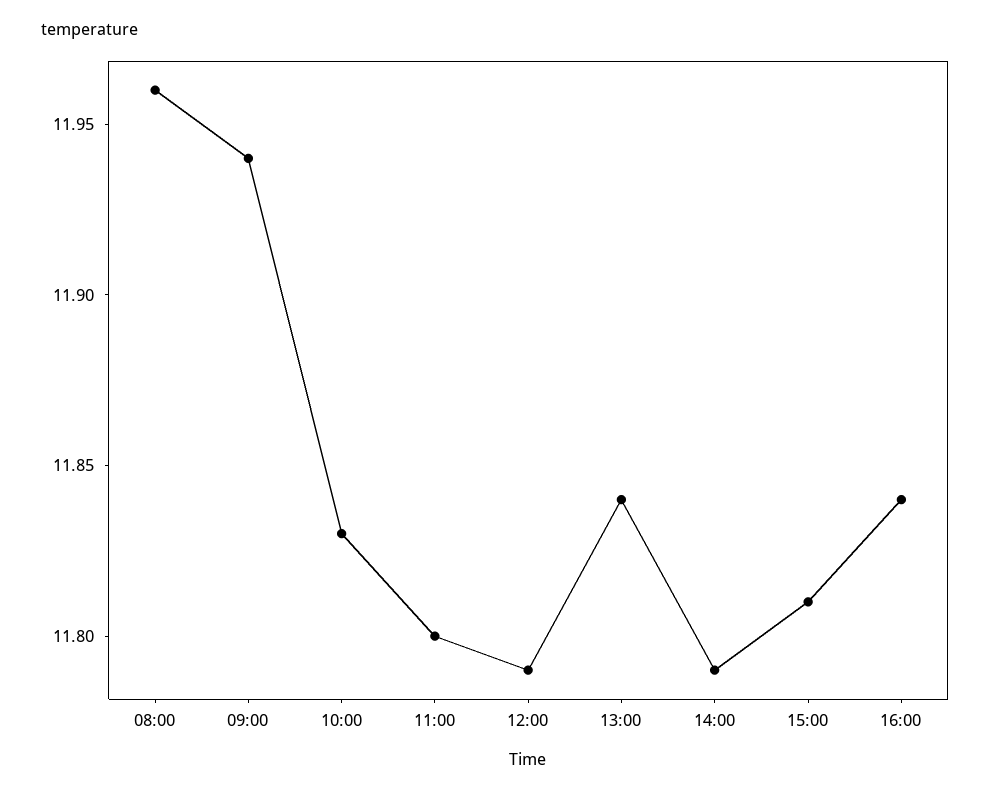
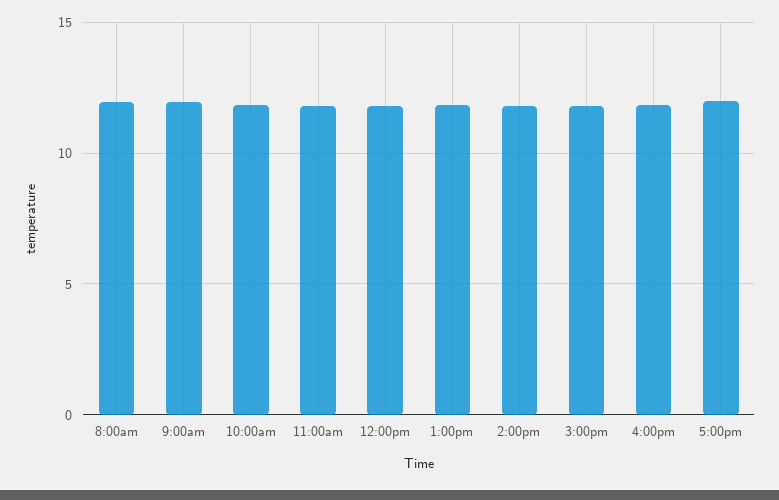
5:00pm: none -> 12

